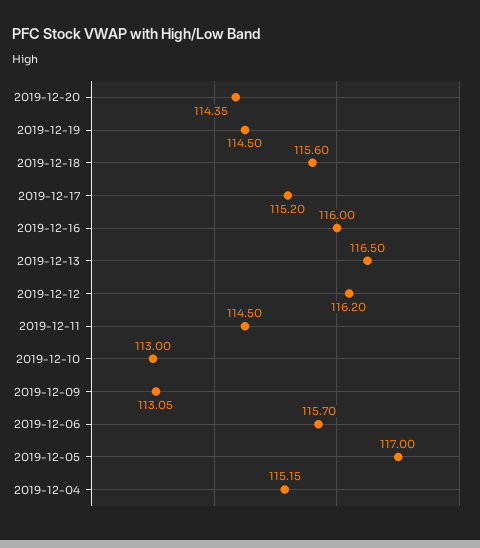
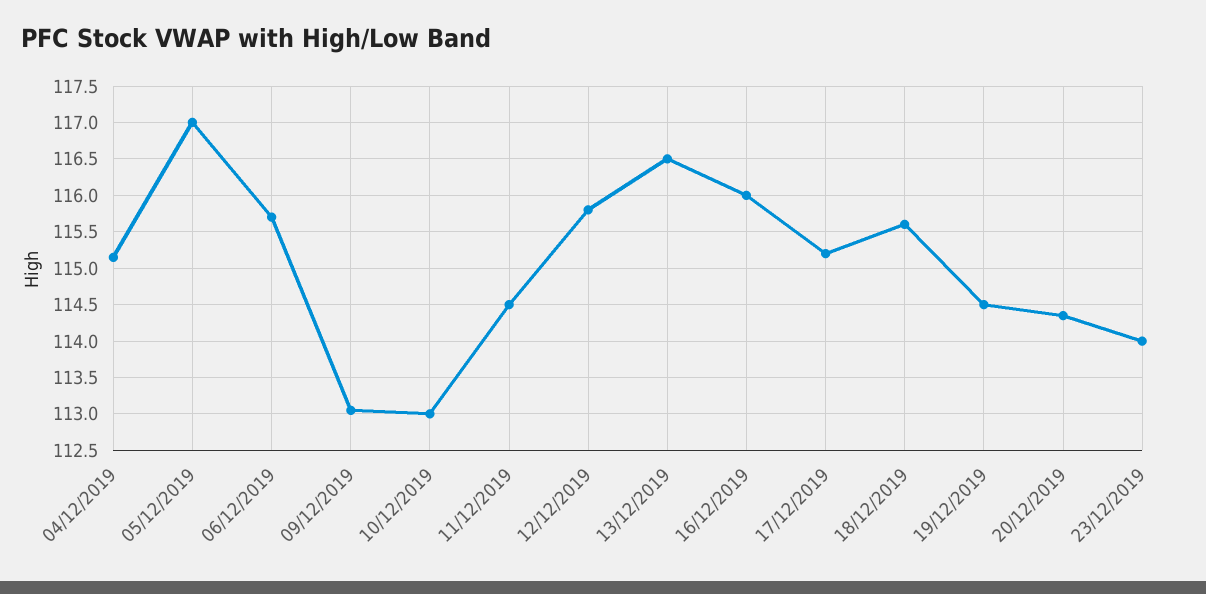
2019-12-12: 116.2 -> 115.8
23/12/2019: none -> 114

